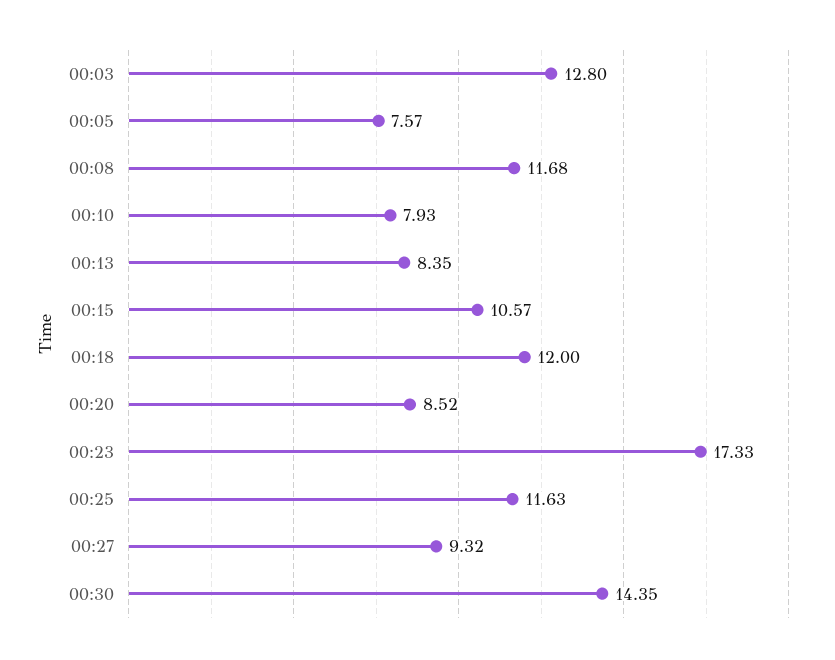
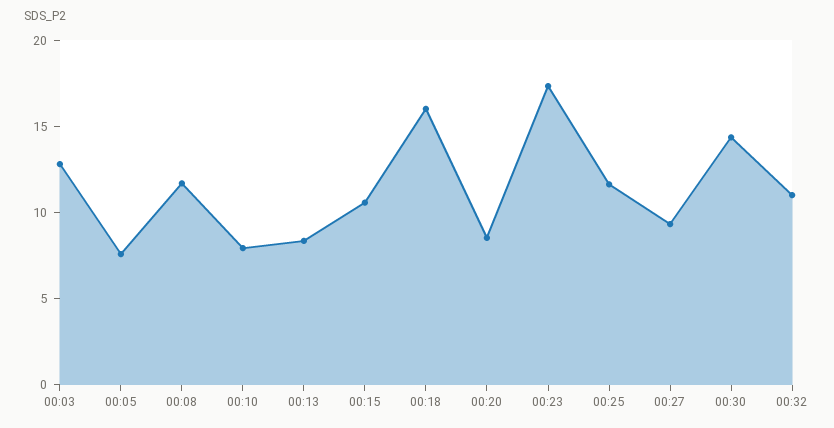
00:18: 12 -> 16
00:32: none -> 11

